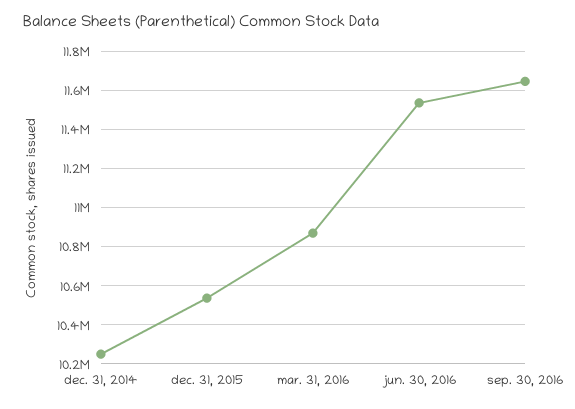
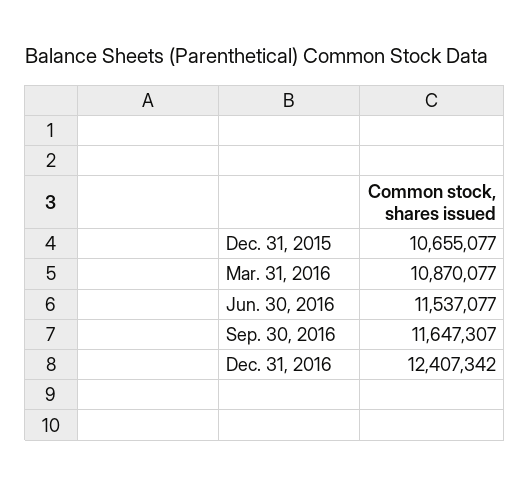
dec. 31, 2014: 10250000 -> none
dec. 31, 2015: 10550000 -> 10655077
Dec. 31, 2016: none -> 12407342

